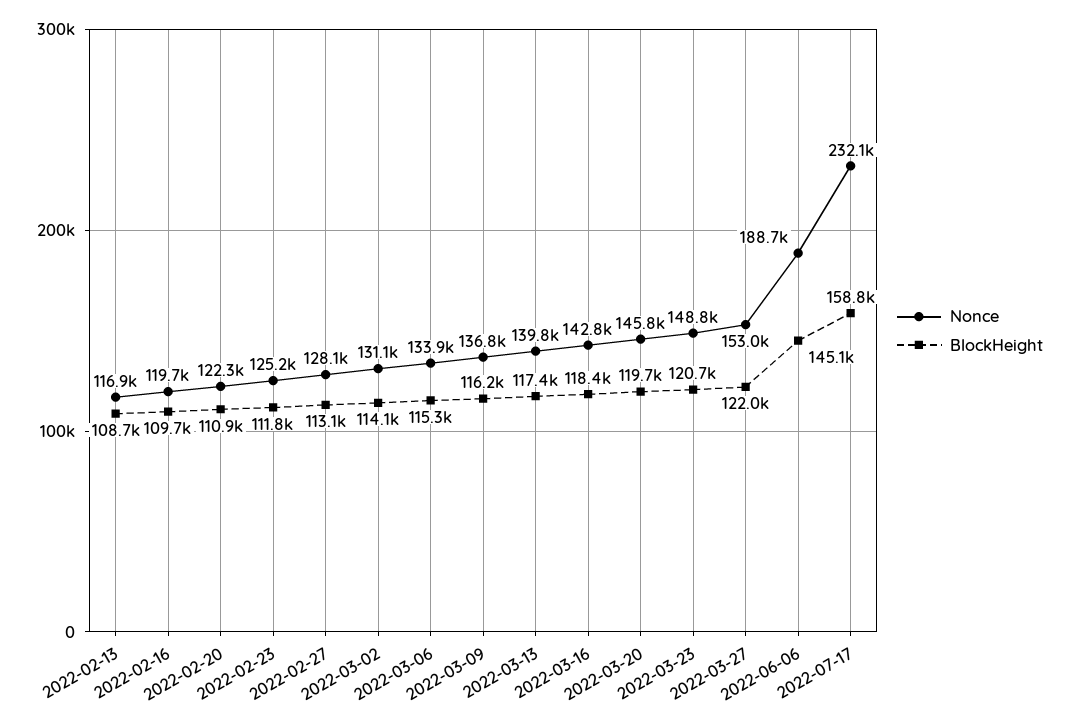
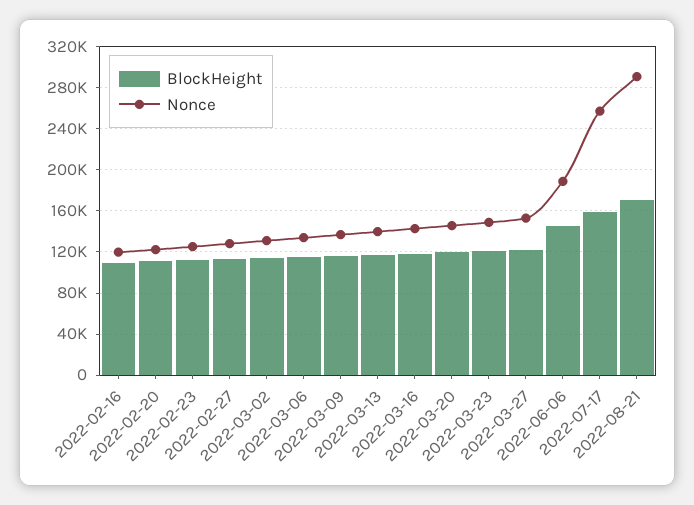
Nonce, 2022-02-13: 116900 -> none
BlockHeight, 2022-02-13: 108700 -> none
Nonce, 2022-07-17: 232100 -> 260000
BlockHeight, 2022-08-21: none -> 170000
Nonce, 2022-08-21: none -> 290000

